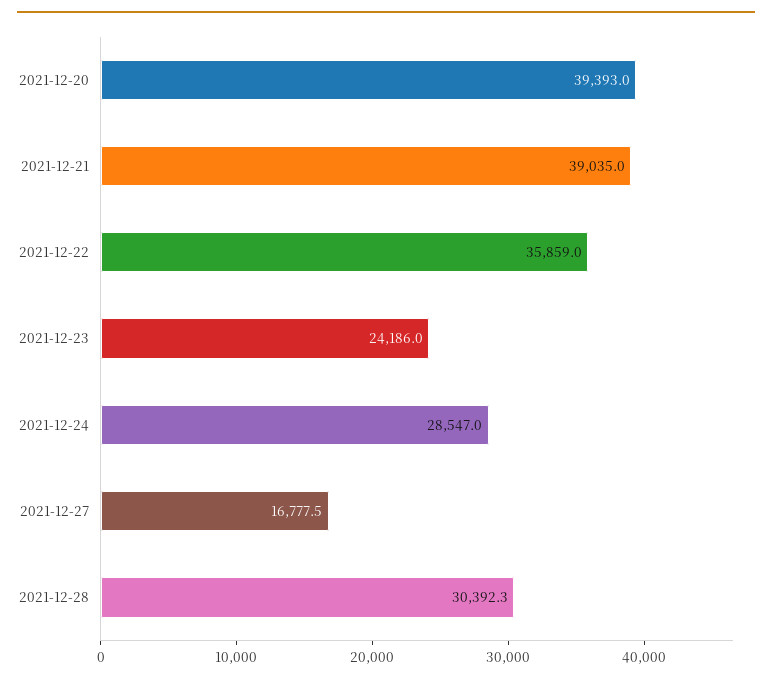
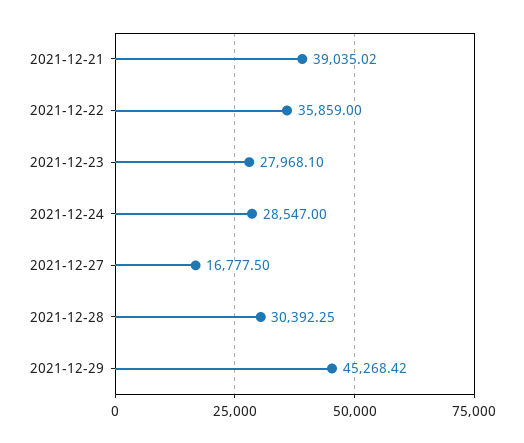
2021-12-20: 39393 -> none
2021-12-23: 24186 -> 27968.1
2021-12-29: none -> 45268.42

